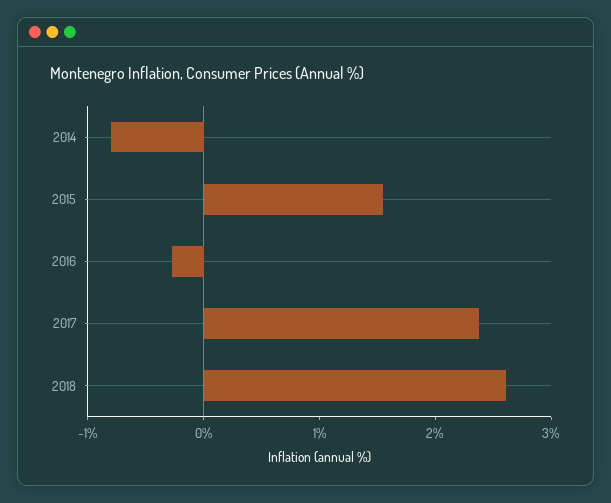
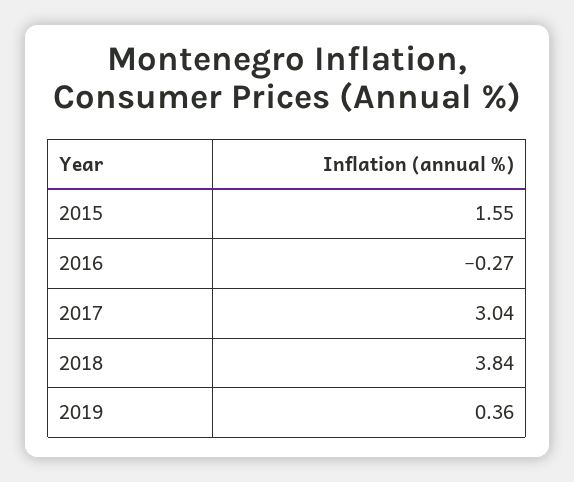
2014: -0.8 -> none
2017: 2.4 -> 3.04
2018: 2.6 -> 3.84
2019: none -> 0.36

